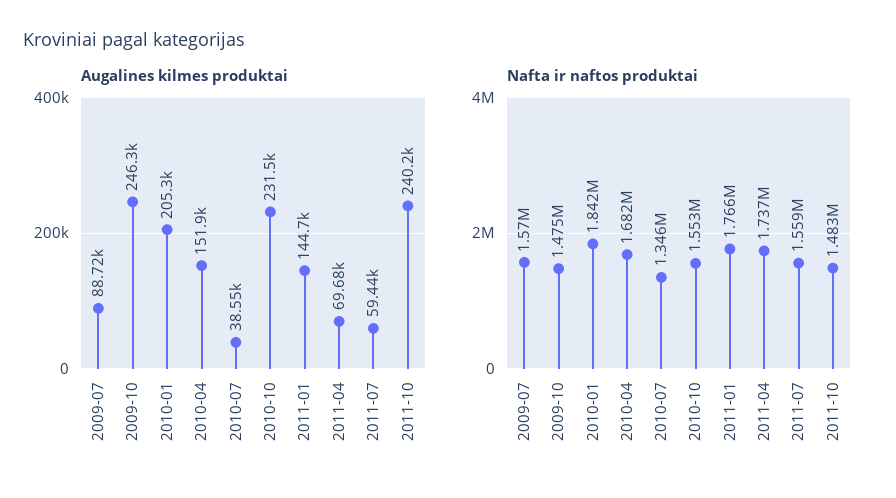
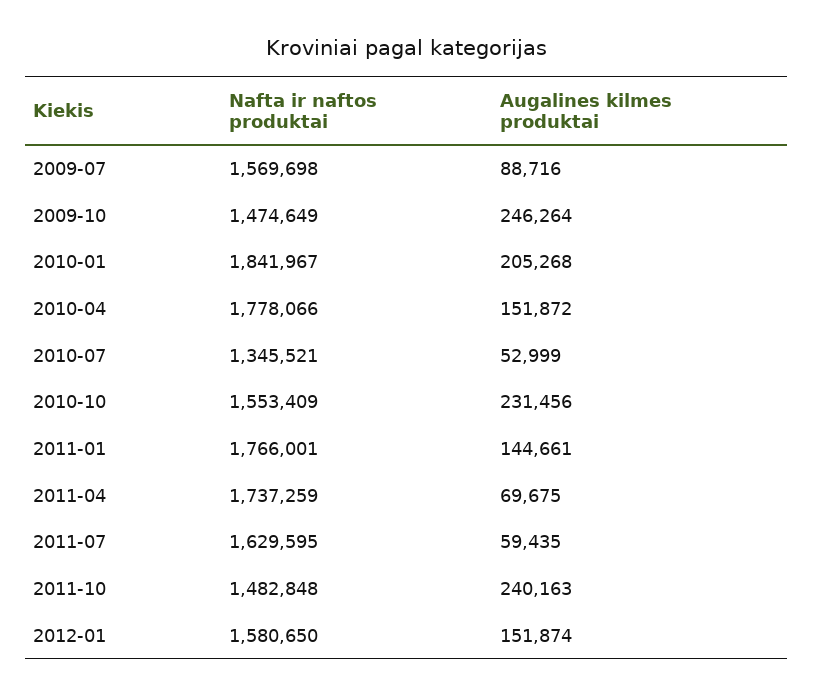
Augalines kilmes produktai, 2010-07: 38550 -> 52999
Nafta ir naftos produktai, 2010-04: 1682000 -> 1778066
Nafta ir naftos produktai, 2011-07: 1559000 -> 1629595
Nafta ir naftos produktai, 2012-01: none -> 1580650
Augalines kilmes produktai, 2012-01: none -> 151874

